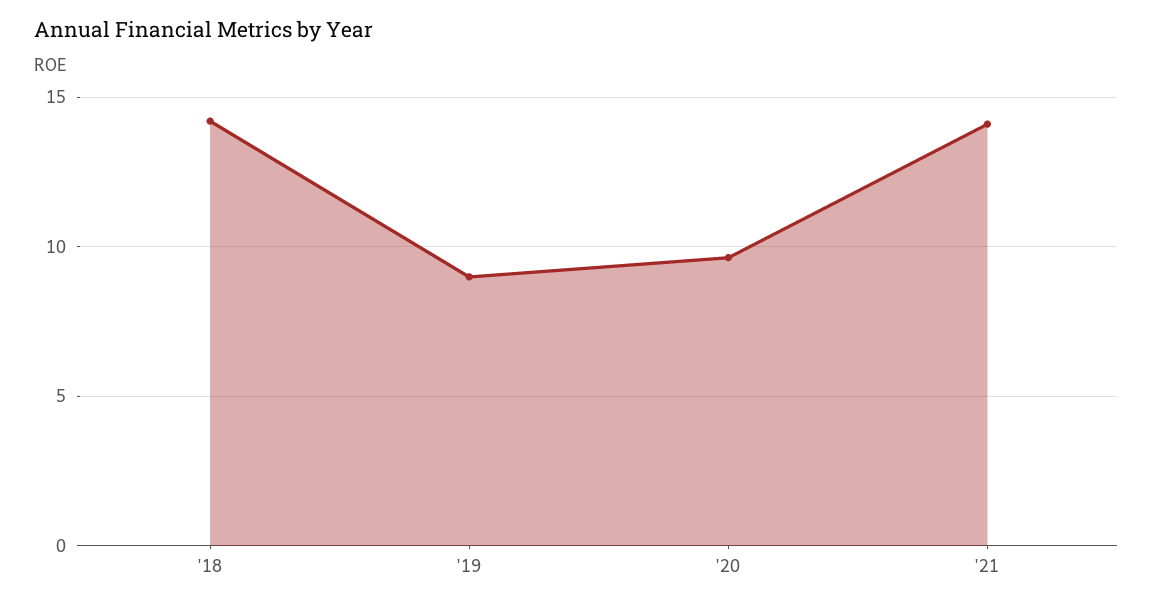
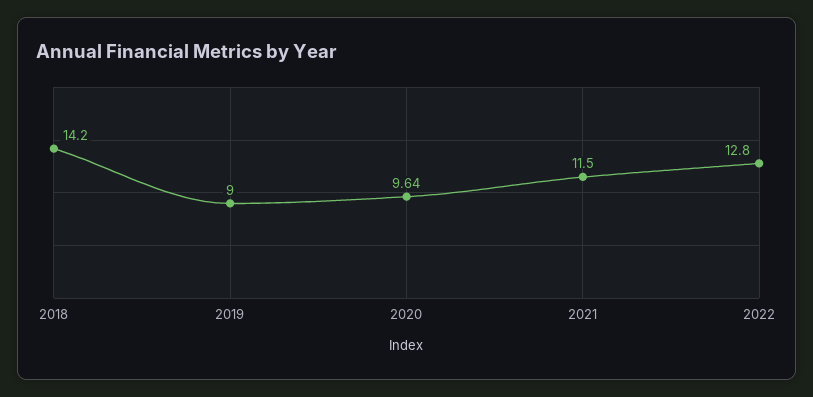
'21: 14 -> 11.5
2022: none -> 12.8

